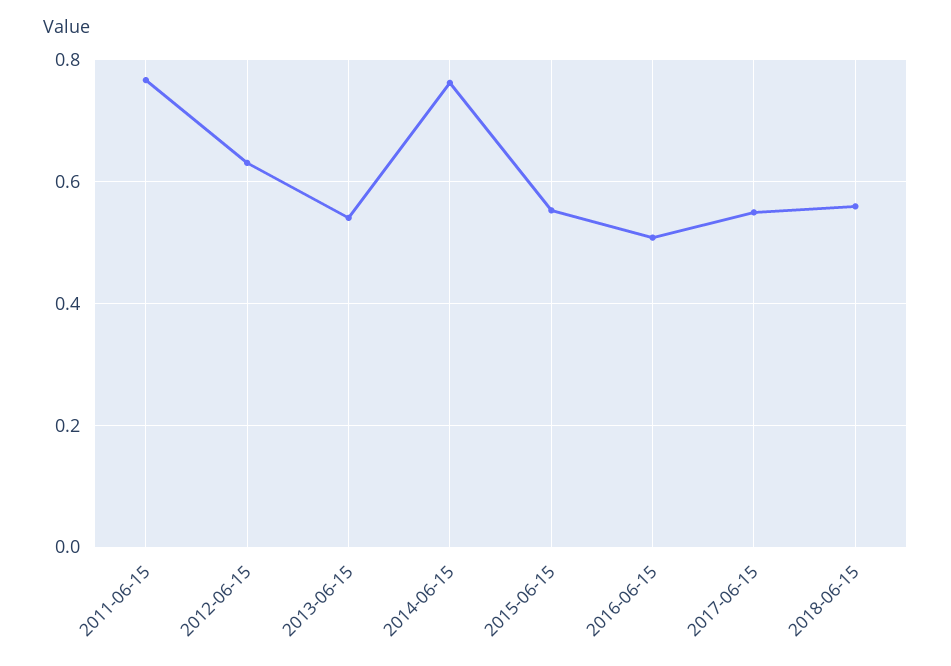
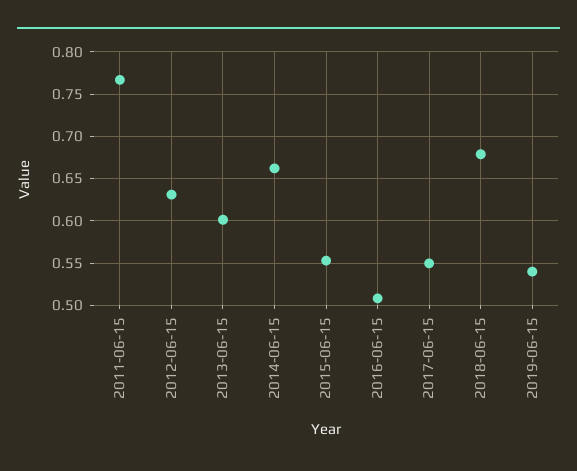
2013-06-15: 0.54 -> 0.6
2014-06-15: 0.76 -> 0.66
2018-06-15: 0.56 -> 0.68
2019-06-15: none -> 0.54

